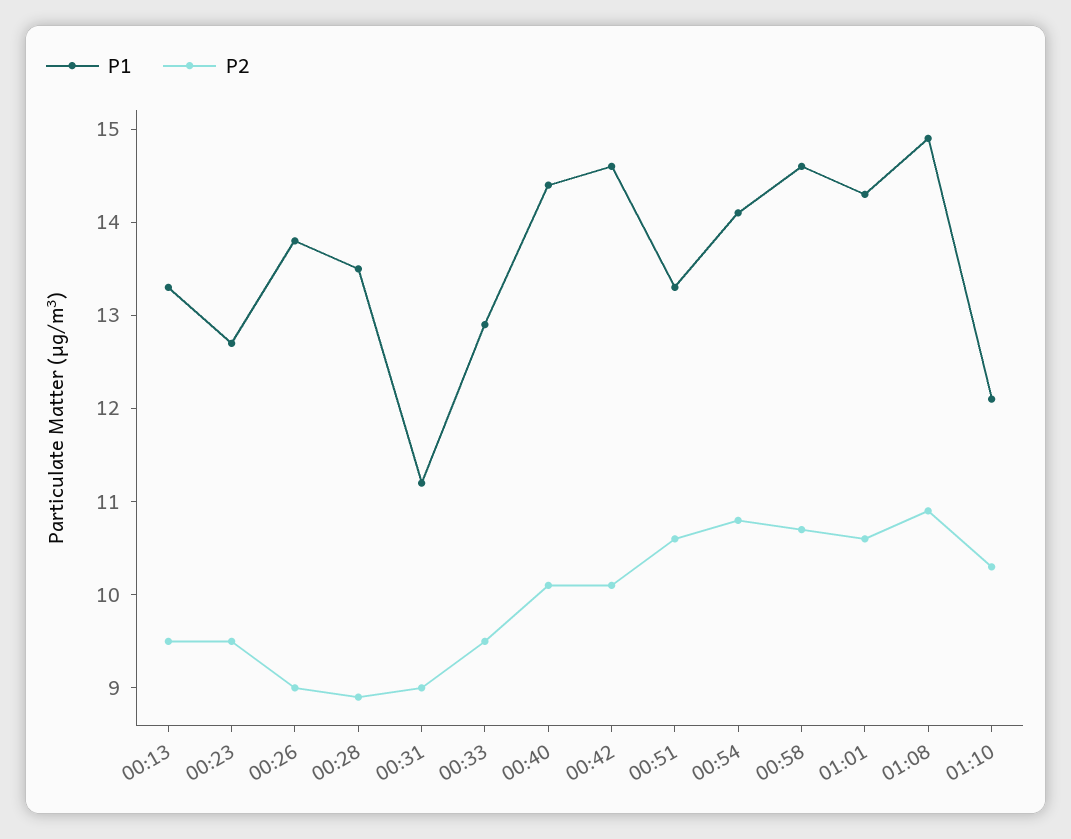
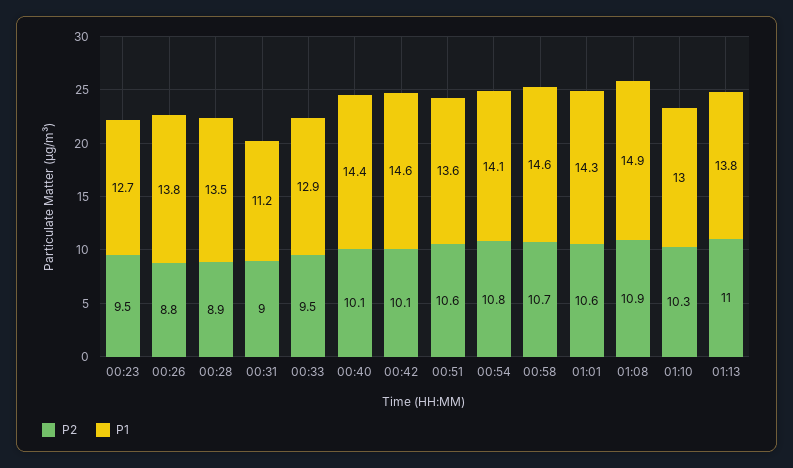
P1, 00:13: 13.3 -> none
P2, 00:13: 9.5 -> none
P2, 00:26: 9 -> 8.8
P1, 00:51: 13.3 -> 13.6
P1, 01:10: 12.1 -> 13
P2, 01:13: none -> 11
P1, 01:13: none -> 13.8

